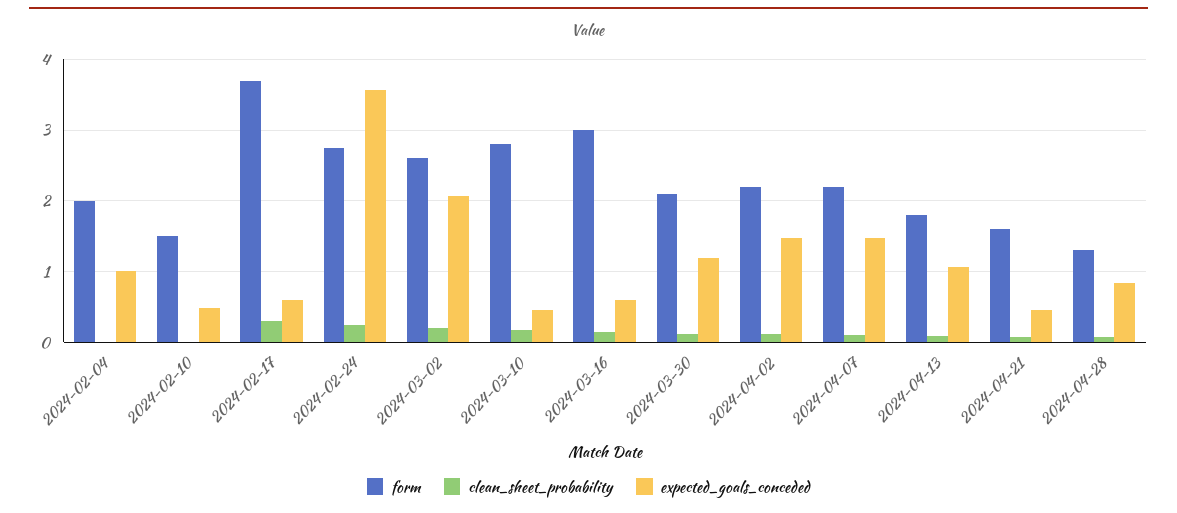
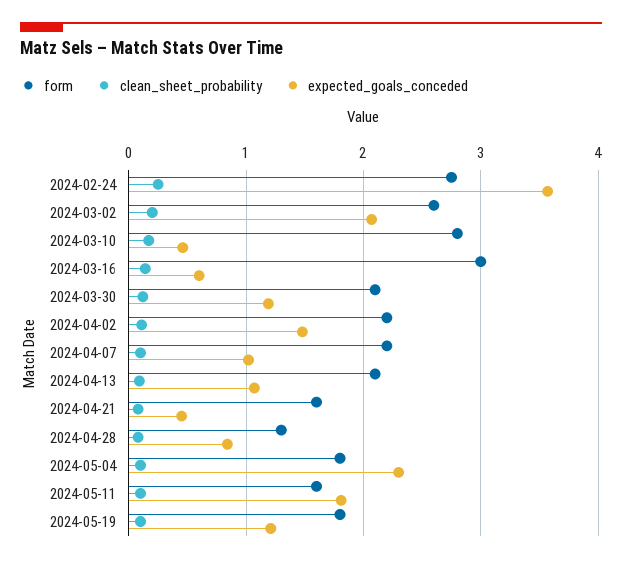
form, 2024-02-04: 2 -> none
clean_sheet_probability, 2024-02-04: 0 -> none
expected_goals_conceded, 2024-02-04: 1 -> none
form, 2024-02-10: 1.5 -> none
clean_sheet_probability, 2024-02-10: 0 -> none
expected_goals_conceded, 2024-02-10: 0.5 -> none
form, 2024-02-17: 3.7 -> none
clean_sheet_probability, 2024-02-17: 0.3 -> none
expected_goals_conceded, 2024-02-17: 0.6 -> none
expected_goals_conceded, 2024-04-07: 1.5 -> 1
form, 2024-04-13: 1.8 -> 2.1
form, 2024-05-04: none -> 1.8
clean_sheet_probability, 2024-05-04: none -> 0.1
expected_goals_conceded, 2024-05-04: none -> 2.3
form, 2024-05-11: none -> 1.6
clean_sheet_probability, 2024-05-11: none -> 0.1
expected_goals_conceded, 2024-05-11: none -> 1.8
form, 2024-05-19: none -> 1.8
clean_sheet_probability, 2024-05-19: none -> 0.1
expected_goals_conceded, 2024-05-19: none -> 1.2

